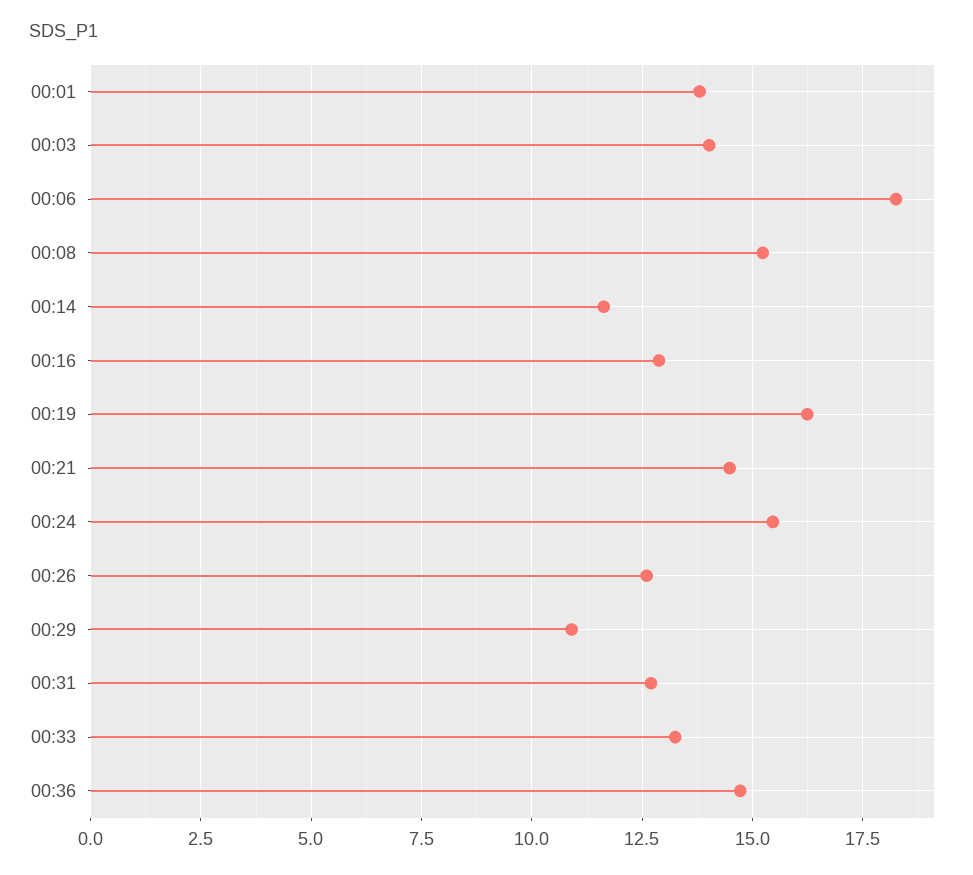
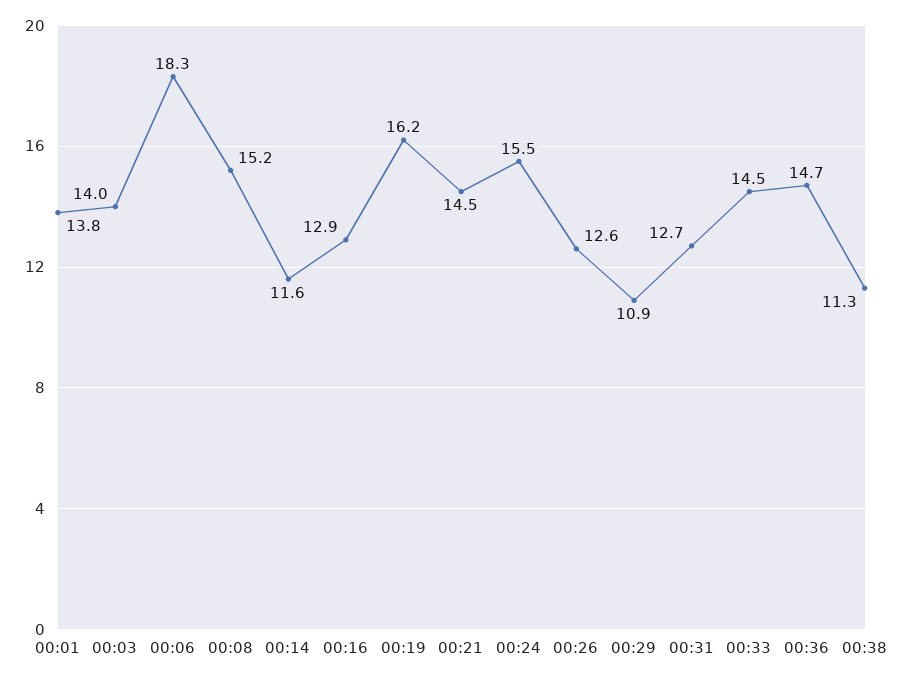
00:33: 13.25 -> 14.5
00:38: none -> 11.3

